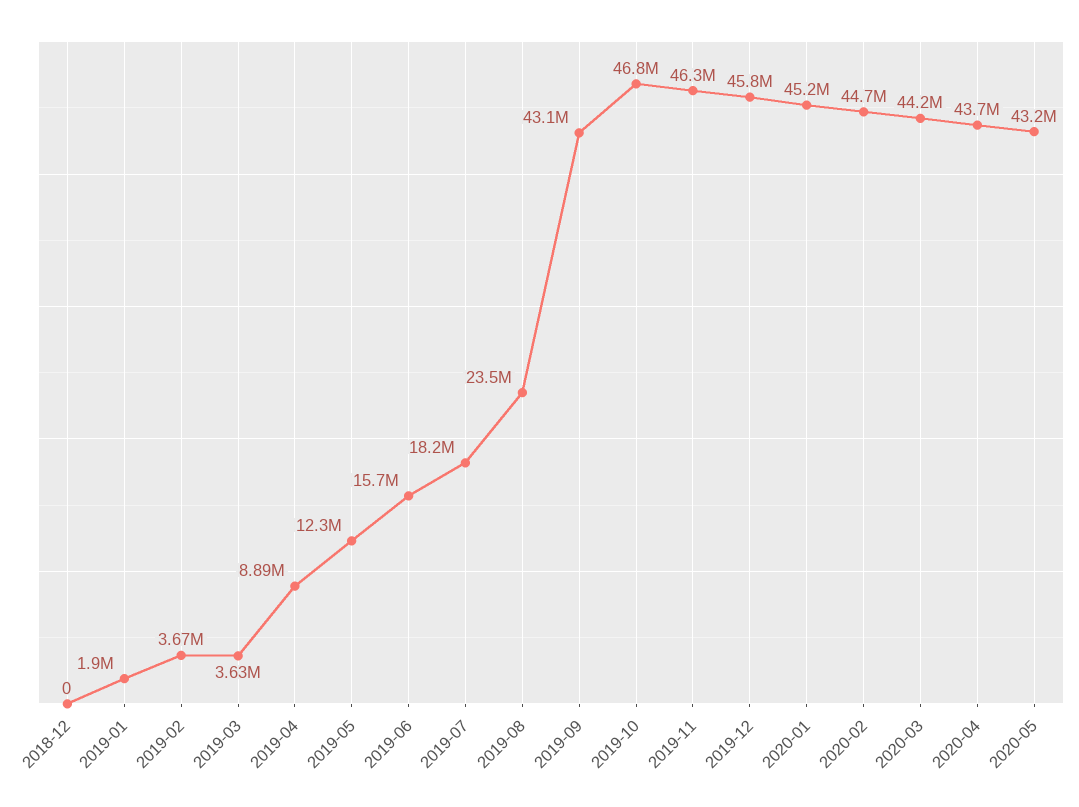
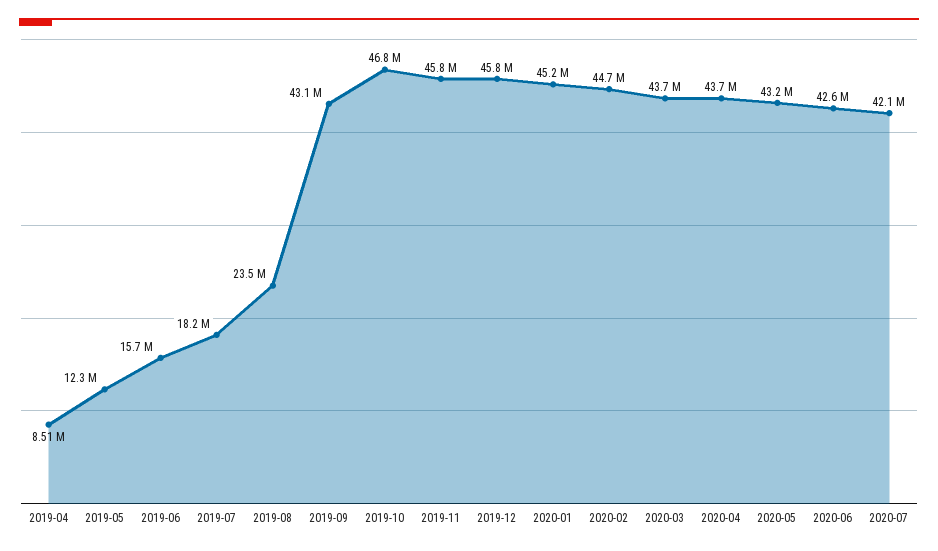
2018-12: 0 -> none
2019-01: 1900000 -> none
2019-02: 3670000 -> none
2019-03: 3630000 -> none
2019-04: 8890000 -> 8510000
2019-11: 46300000 -> 45800000
2020-03: 44200000 -> 43700000
2020-06: none -> 42600000
2020-07: none -> 42100000

